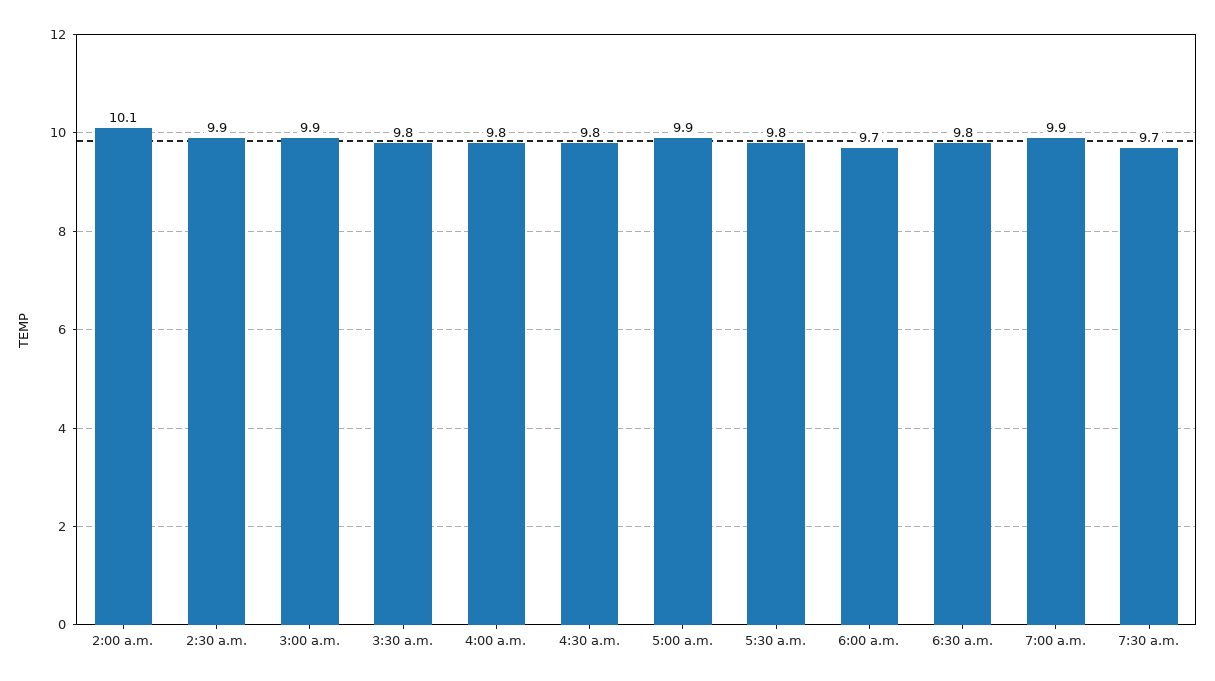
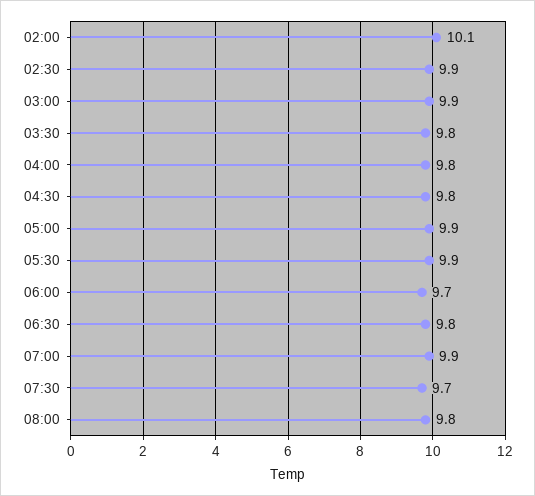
5:30 a.m.: 9.8 -> 9.9
08:00: none -> 9.8

